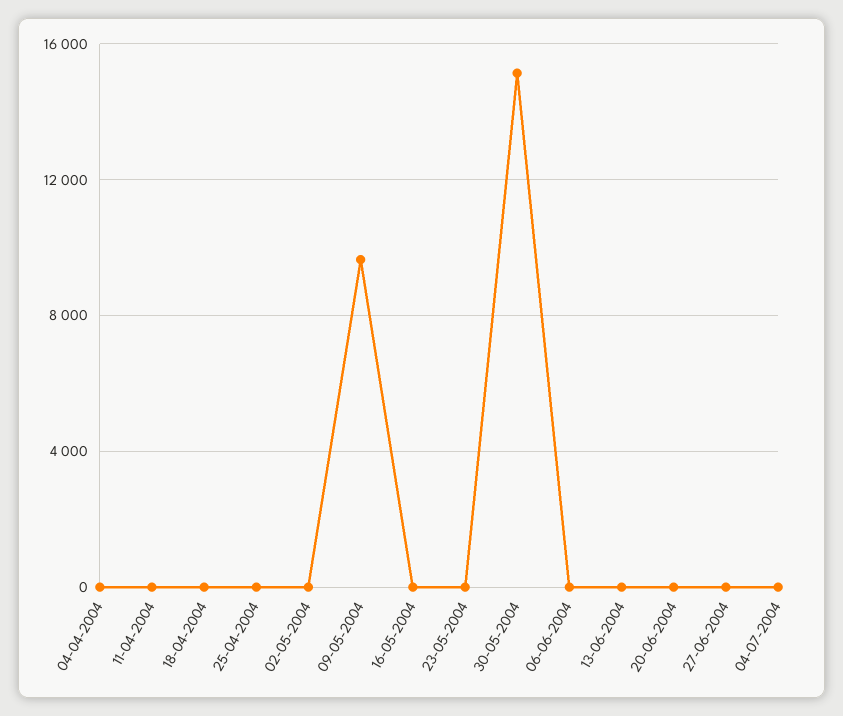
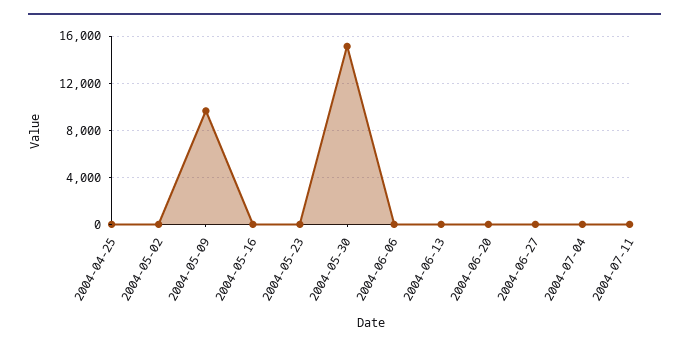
04-04-2004: 0 -> none
11-04-2004: 0 -> none
18-04-2004: 0 -> none
2004-07-11: none -> 0

